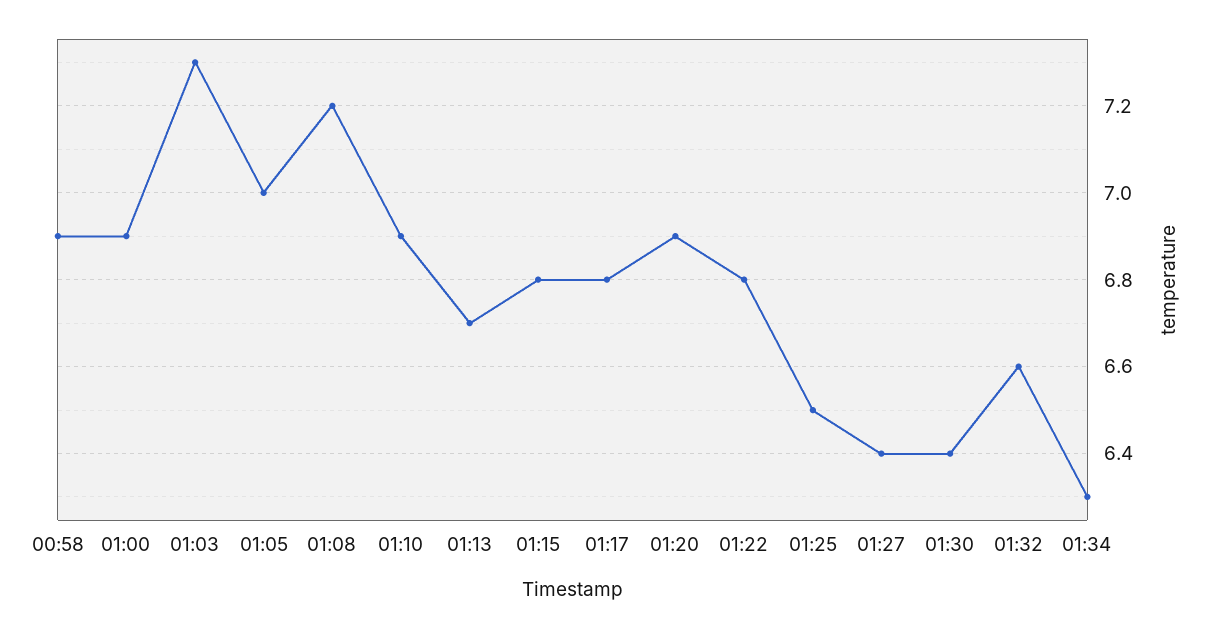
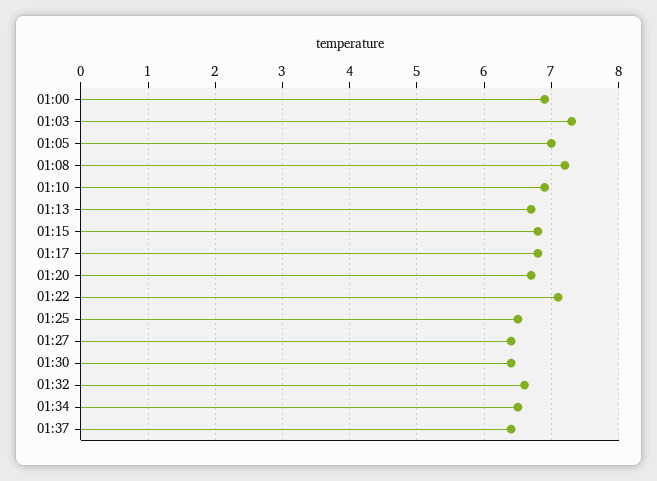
00:58: 6.9 -> none
01:20: 6.9 -> 6.7
01:22: 6.8 -> 7.1
01:34: 6.3 -> 6.5
01:37: none -> 6.4

